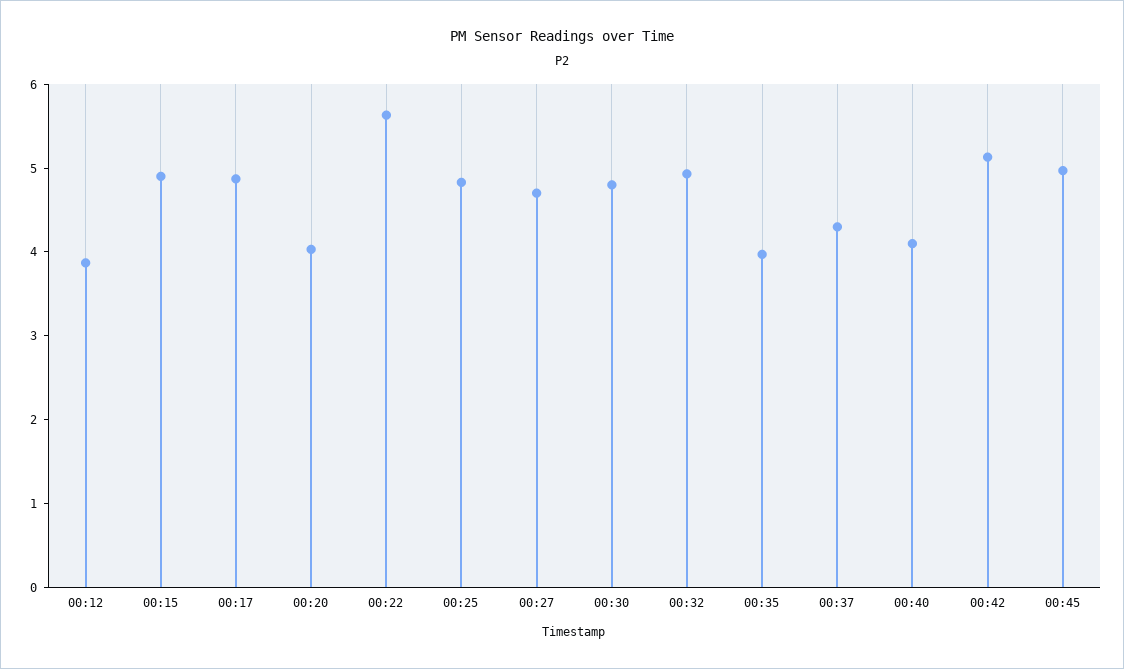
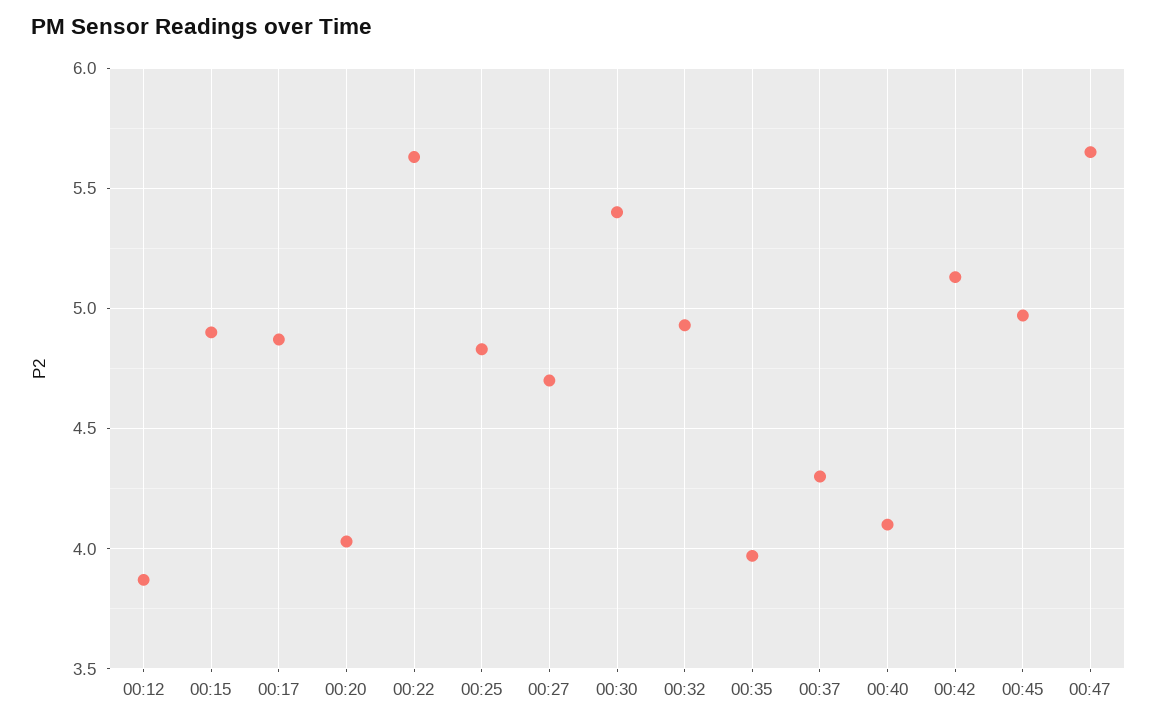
00:30: 4.8 -> 5.4
00:47: none -> 5.65

